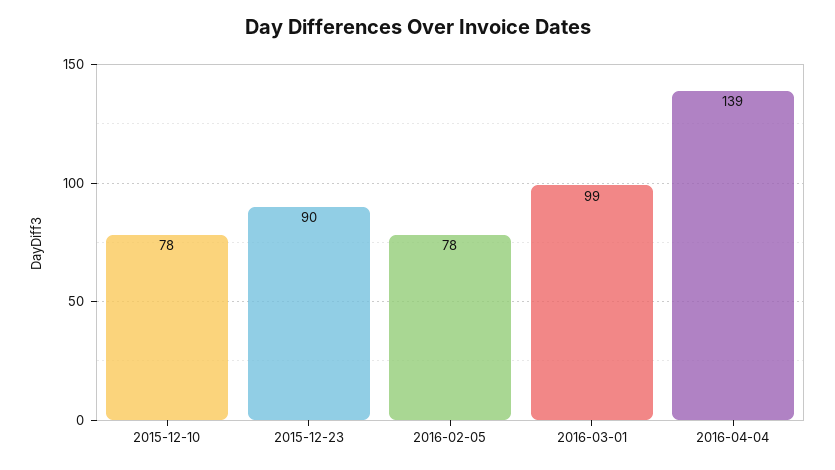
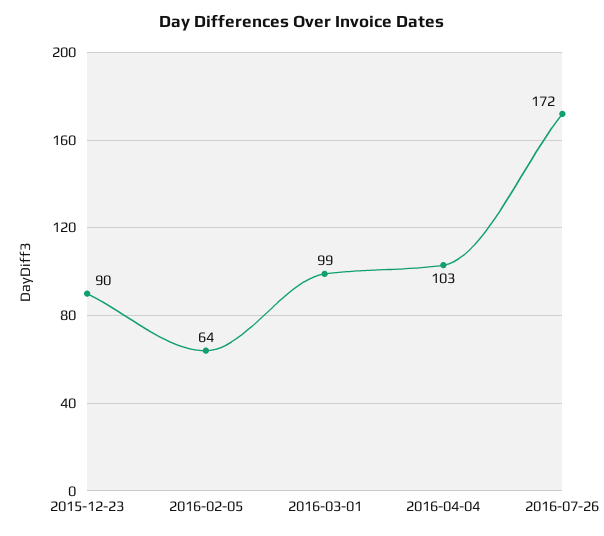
2015-12-10: 78 -> none
2016-02-05: 78 -> 64
2016-04-04: 139 -> 103
2016-07-26: none -> 172

